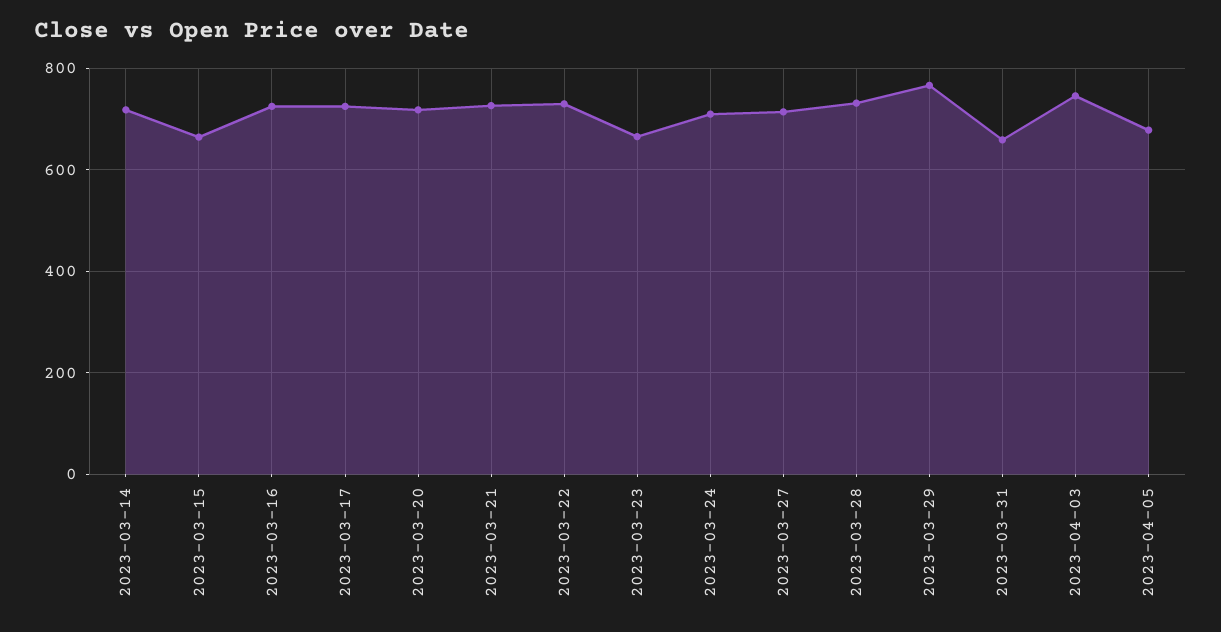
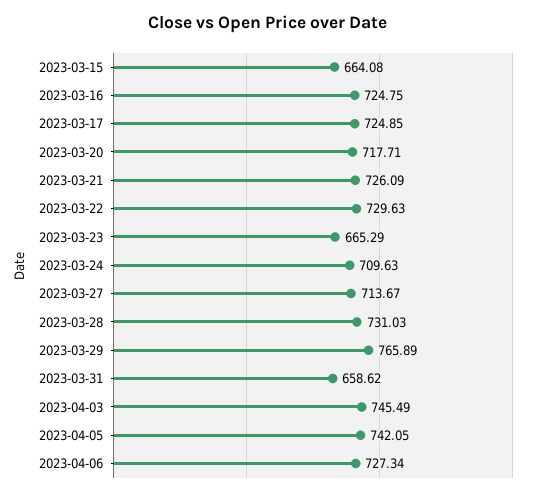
2023-03-14: 720 -> none
2023-04-05: 680 -> 742.05
2023-04-06: none -> 727.34

